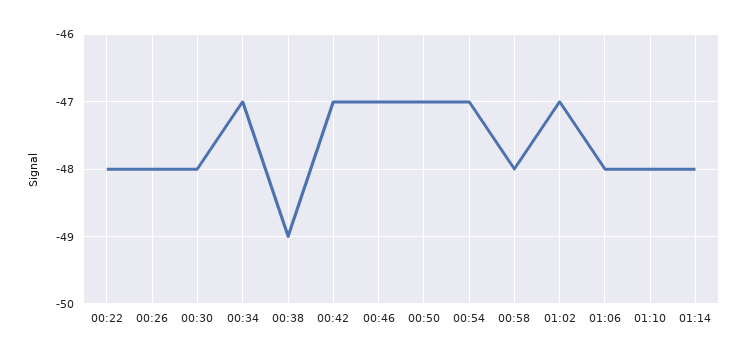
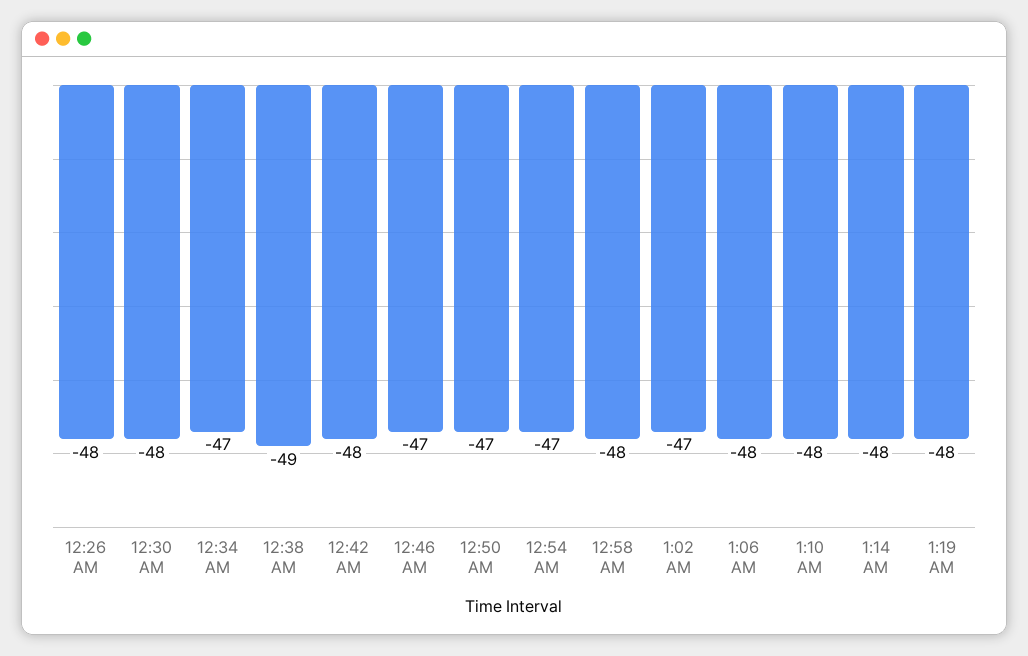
00:22: -48 -> none
00:42: -47 -> -48
1:19 AM: none -> -48

